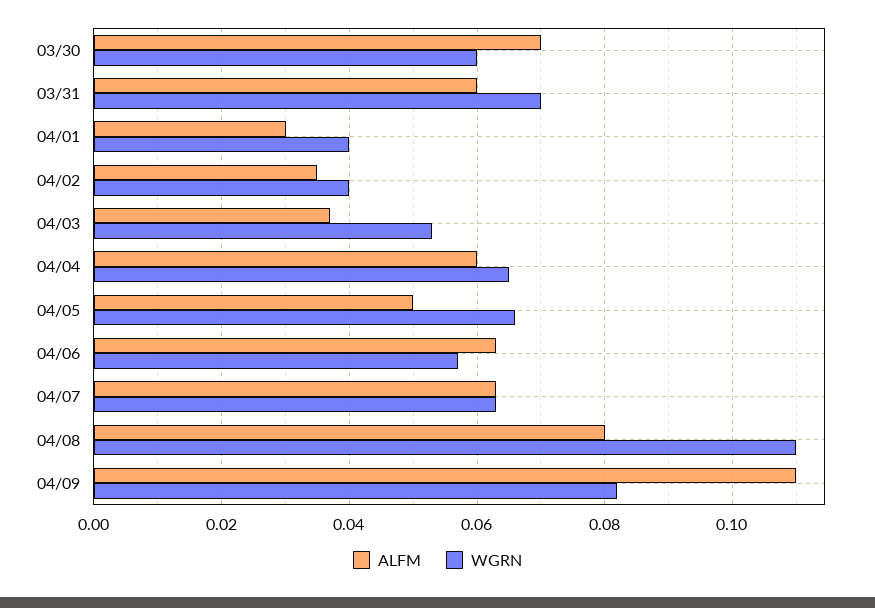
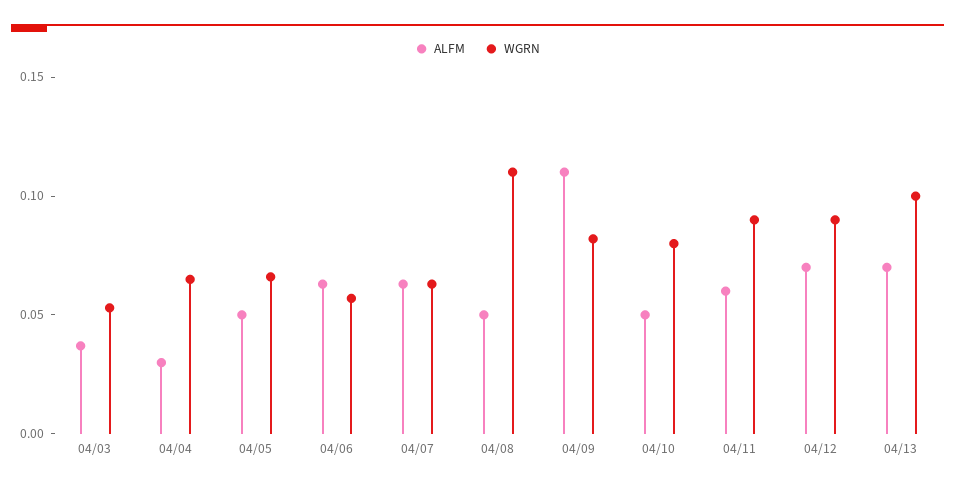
ALFM, 03/30: 0.07 -> none
WGRN, 03/30: 0.06 -> none
ALFM, 03/31: 0.06 -> none
WGRN, 03/31: 0.07 -> none
ALFM, 04/01: 0.03 -> none
WGRN, 04/01: 0.04 -> none
ALFM, 04/02: 0.035 -> none
WGRN, 04/02: 0.04 -> none
ALFM, 04/04: 0.06 -> 0.03
ALFM, 04/08: 0.08 -> 0.05
ALFM, 04/10: none -> 0.05
WGRN, 04/10: none -> 0.08
ALFM, 04/11: none -> 0.06
WGRN, 04/11: none -> 0.09
ALFM, 04/12: none -> 0.07
WGRN, 04/12: none -> 0.09
ALFM, 04/13: none -> 0.07
WGRN, 04/13: none -> 0.1

